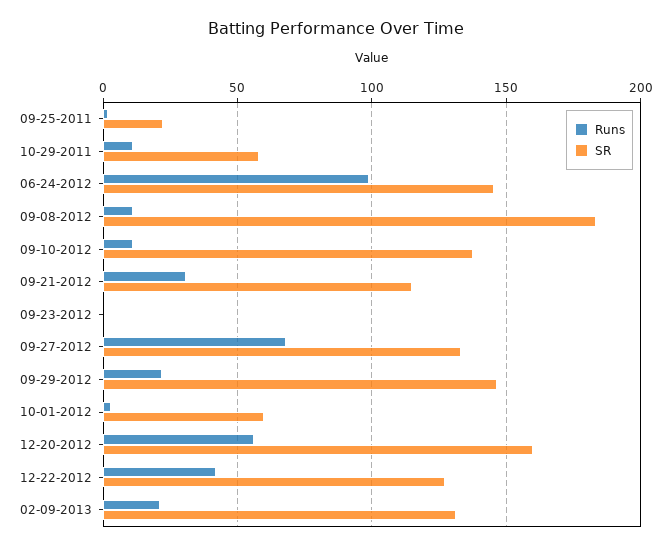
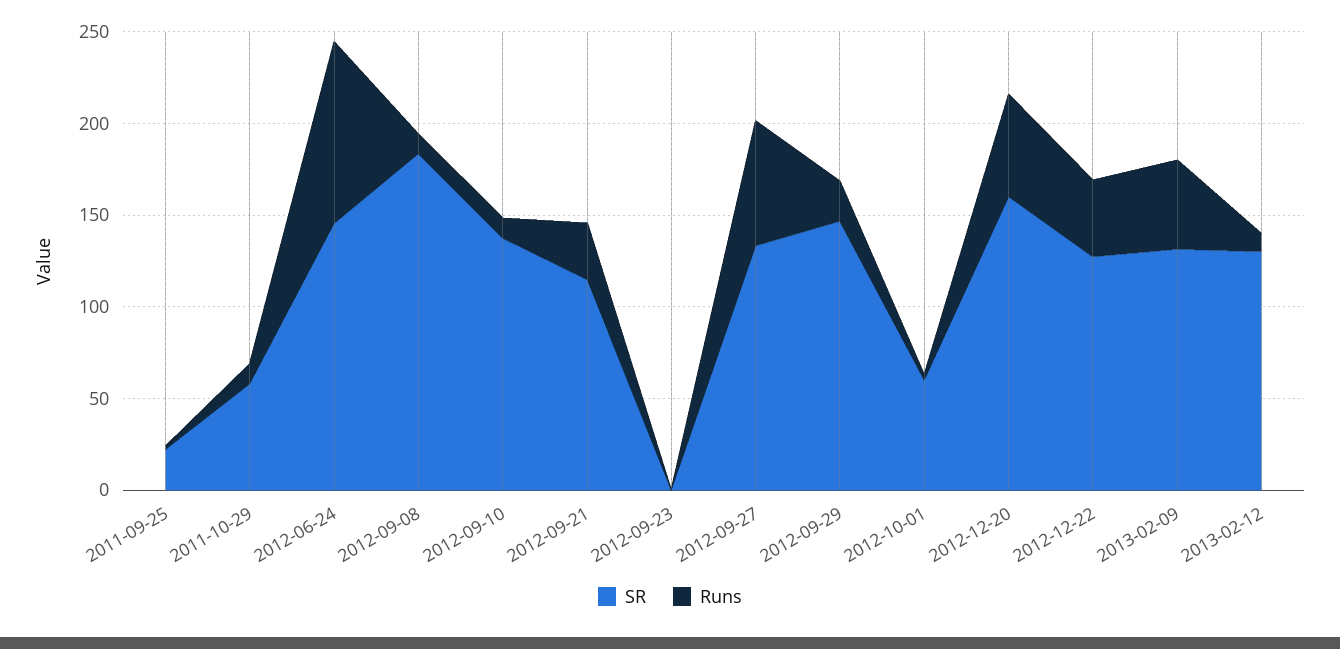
Runs, 02-09-2013: 20 -> 50
SR, 2013-02-12: none -> 130
Runs, 2013-02-12: none -> 10

